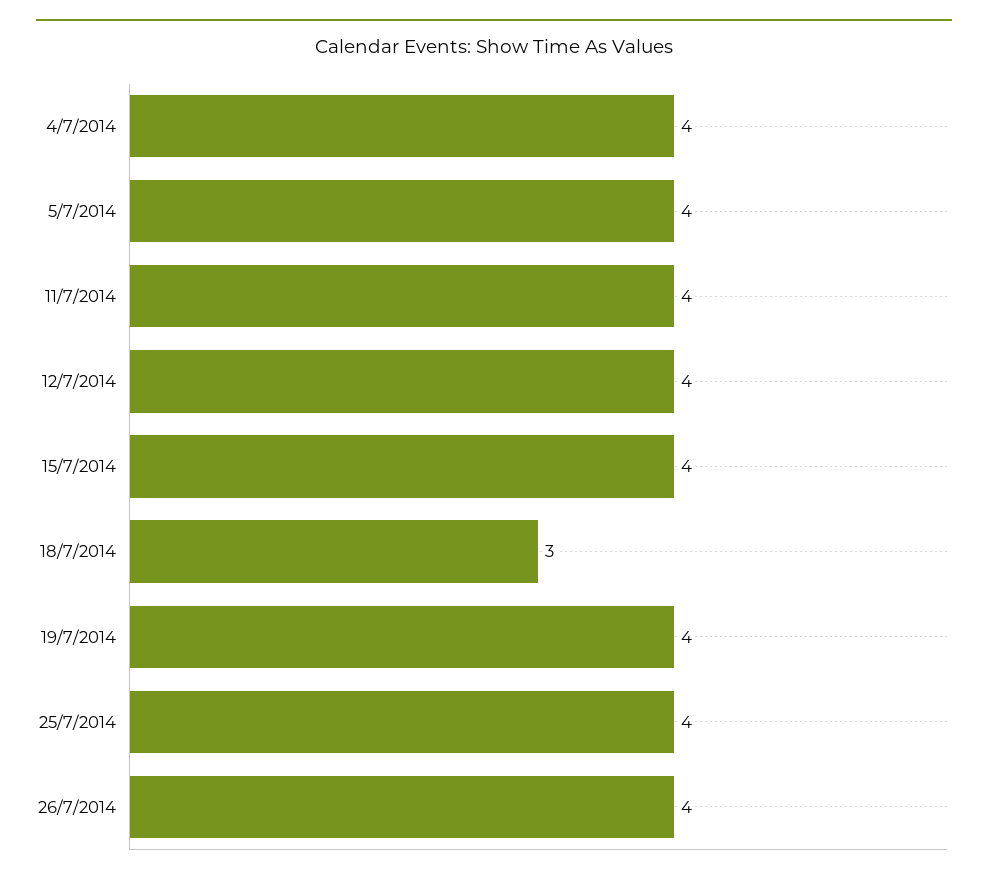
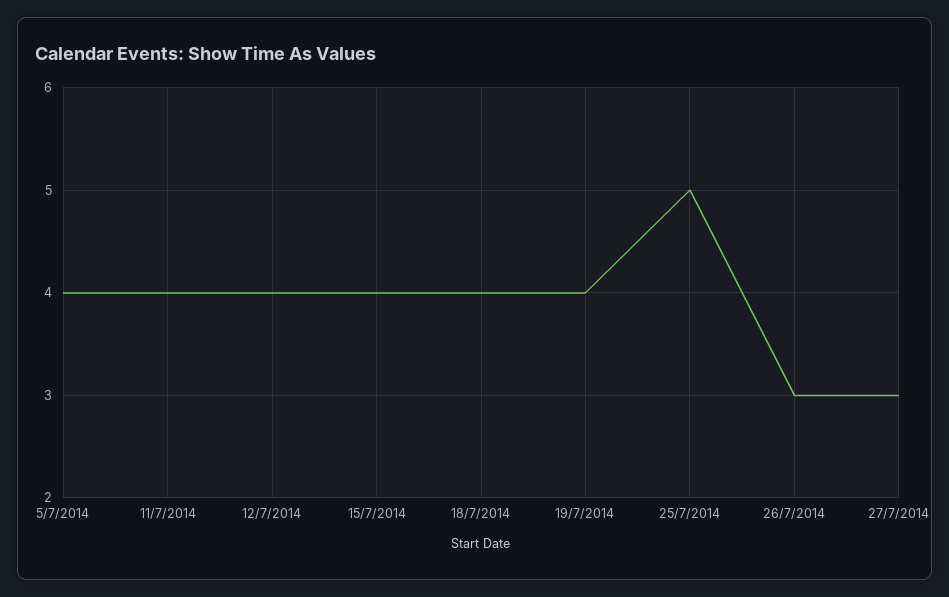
4/7/2014: 4 -> none
18/7/2014: 3 -> 4
25/7/2014: 4 -> 5
26/7/2014: 4 -> 3
27/7/2014: none -> 3

